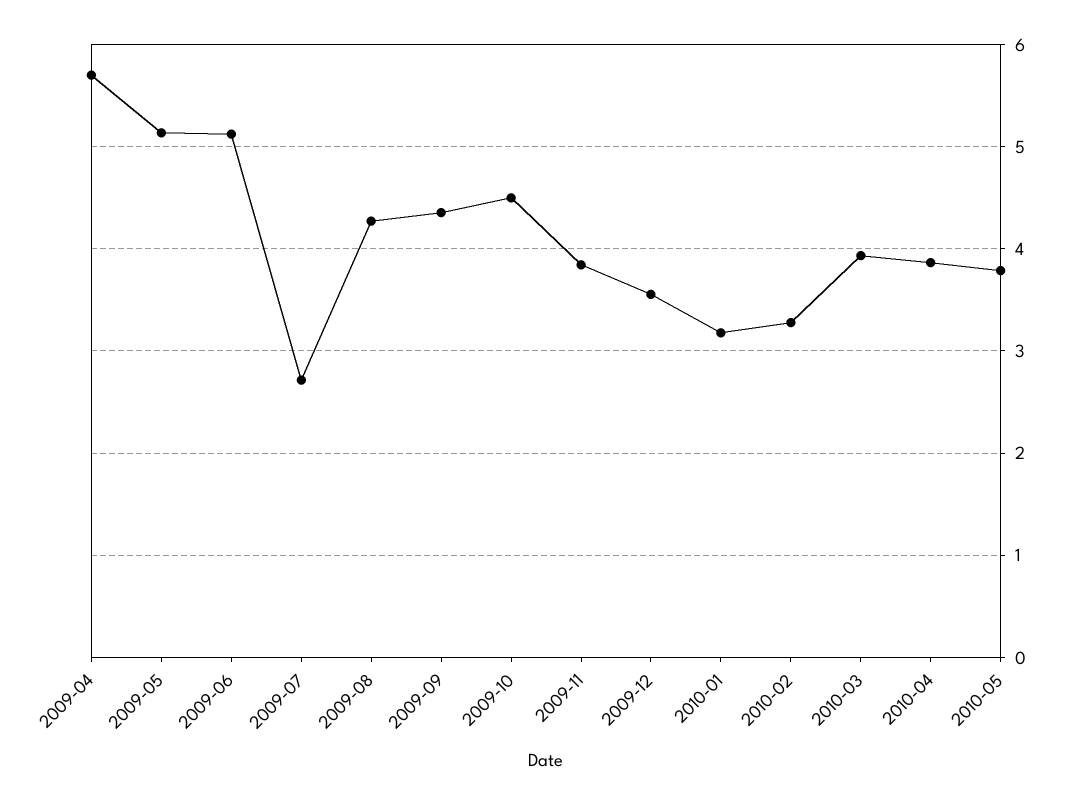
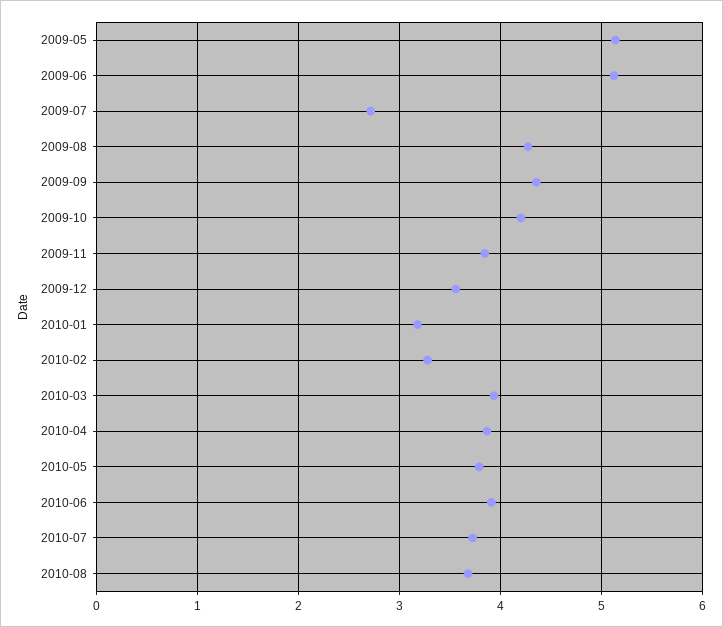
2009-04: 5.7 -> none
2009-10: 4.5 -> 4.2
2010-06: none -> 3.9
2010-07: none -> 3.7
2010-08: none -> 3.7

